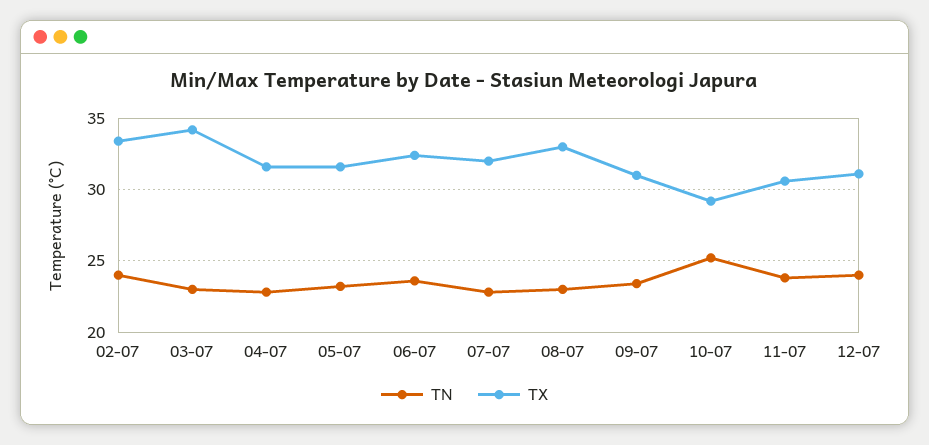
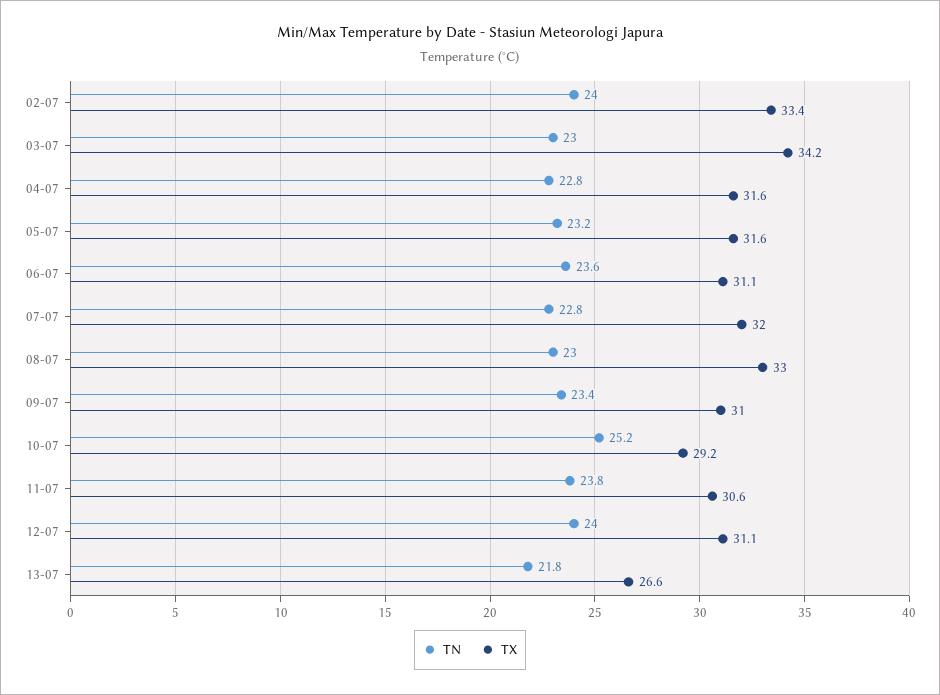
TX, 06-07: 32.5 -> 31.1
TN, 13-07: none -> 21.8
TX, 13-07: none -> 26.6

